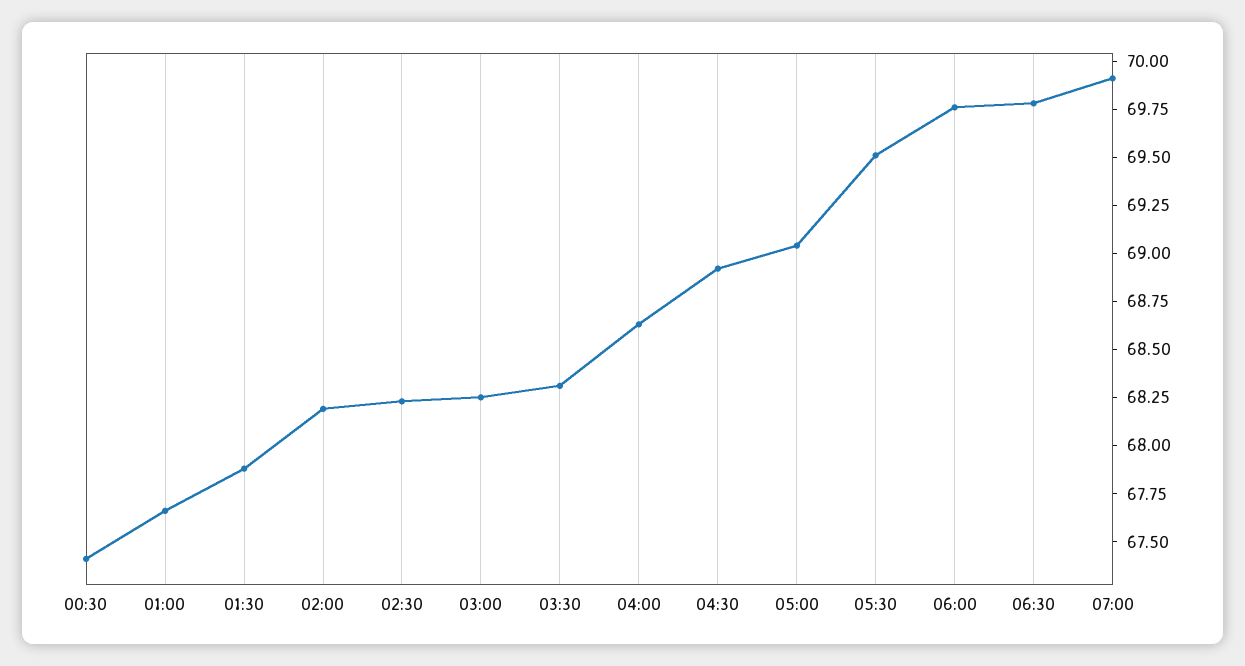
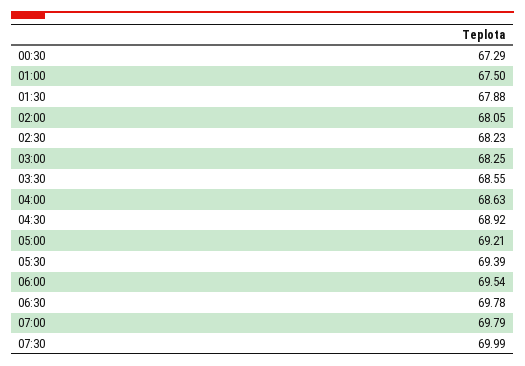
00:30: 67.4 -> 67.29
01:00: 67.65 -> 67.5
02:00: 68.2 -> 68.05
03:30: 68.3 -> 68.55
05:00: 69.05 -> 69.21
05:30: 69.5 -> 69.39
06:00: 69.75 -> 69.54
07:00: 69.9 -> 69.79
07:30: none -> 69.99

